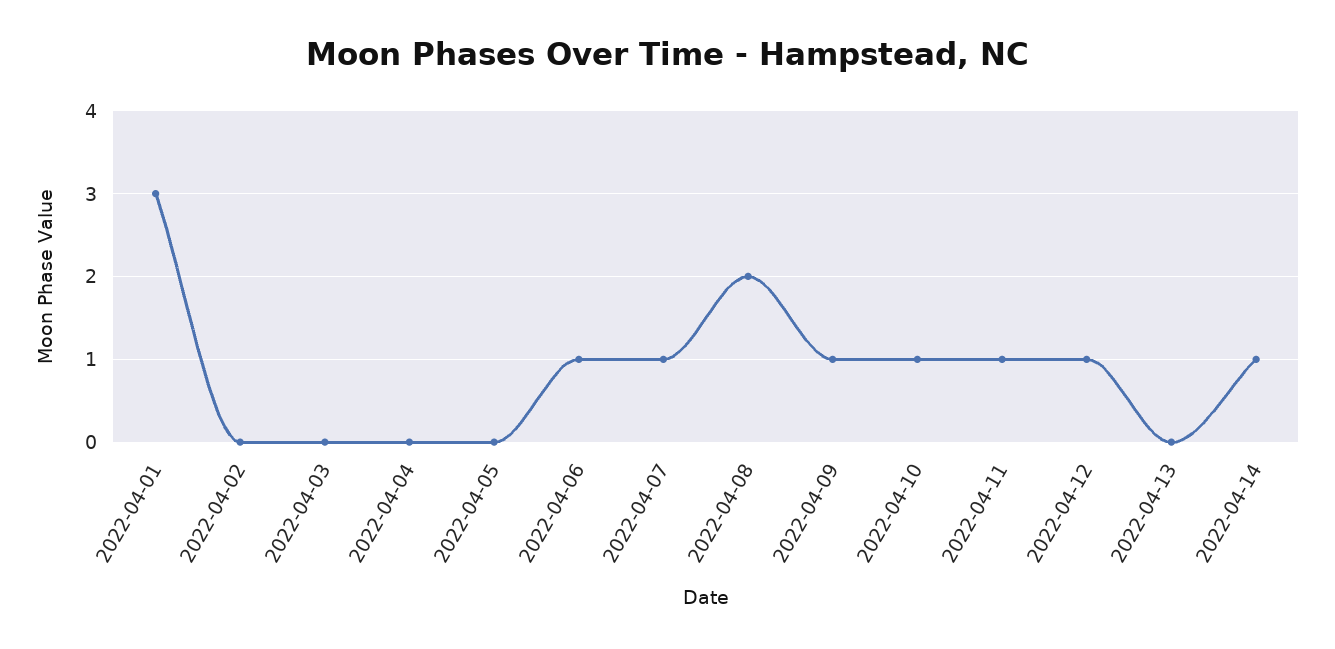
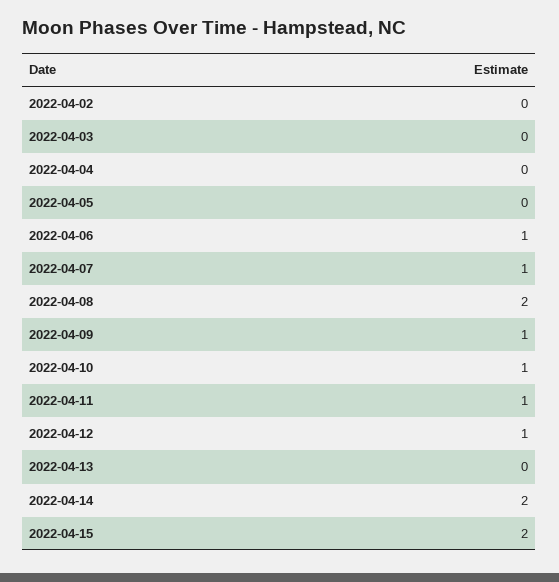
2022-04-01: 3 -> none
2022-04-14: 1 -> 2
2022-04-15: none -> 2

